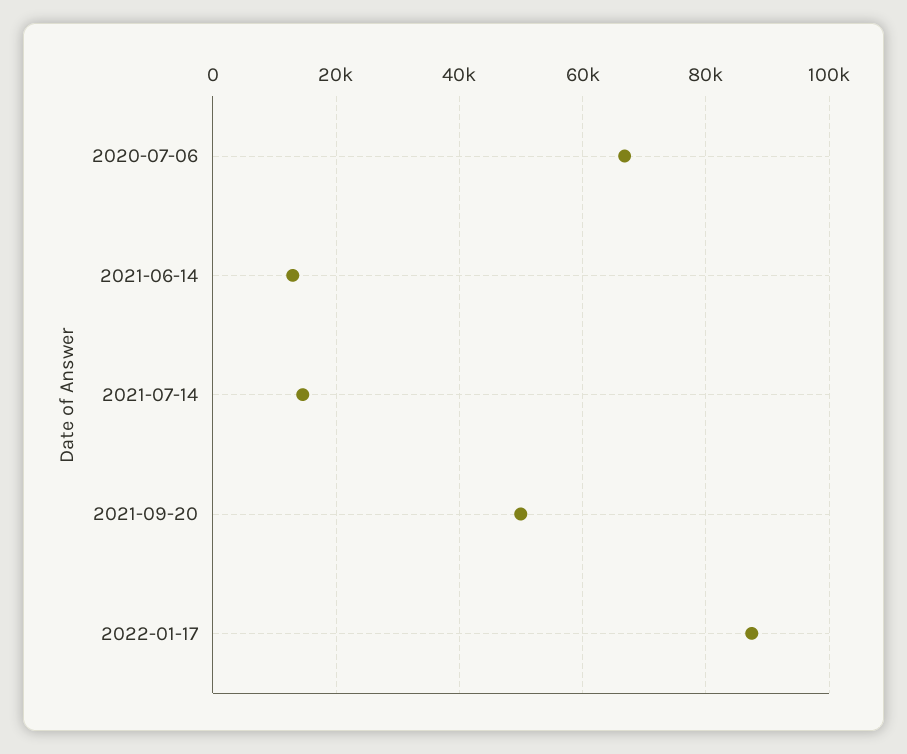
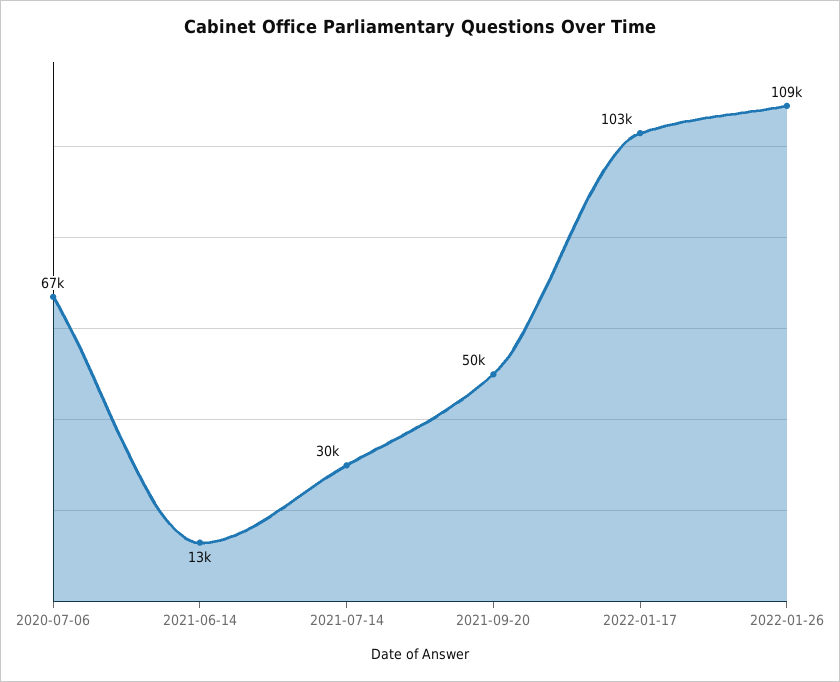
2021-07-14: 14000 -> 30000
2022-01-17: 88000 -> 103000
2022-01-26: none -> 109000

